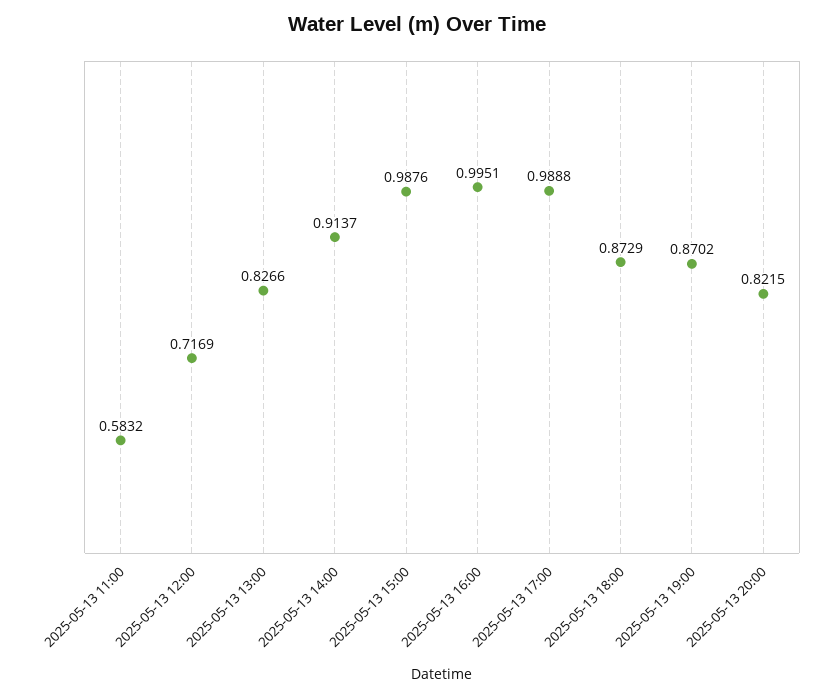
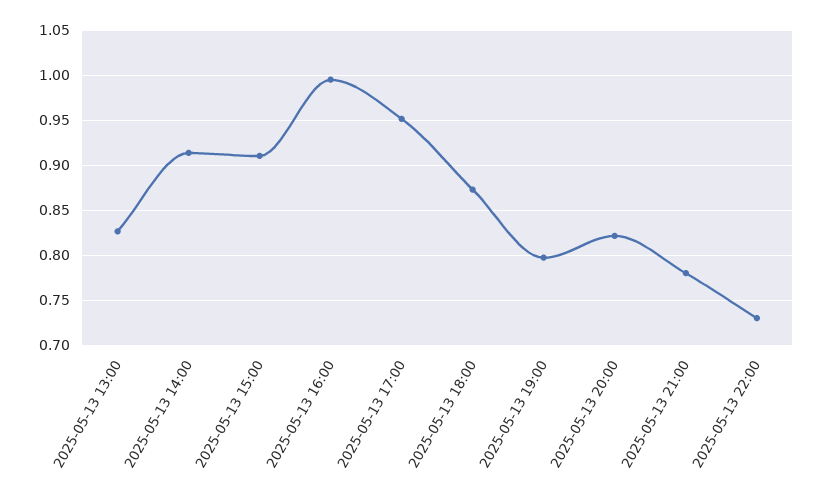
2025-05-13 11:00: 0.5832 -> none
2025-05-13 12:00: 0.7169 -> none
2025-05-13 15:00: 0.9876 -> 0.91
2025-05-13 17:00: 0.9888 -> 0.95
2025-05-13 19:00: 0.8702 -> 0.8
2025-05-13 21:00: none -> 0.78
2025-05-13 22:00: none -> 0.73

